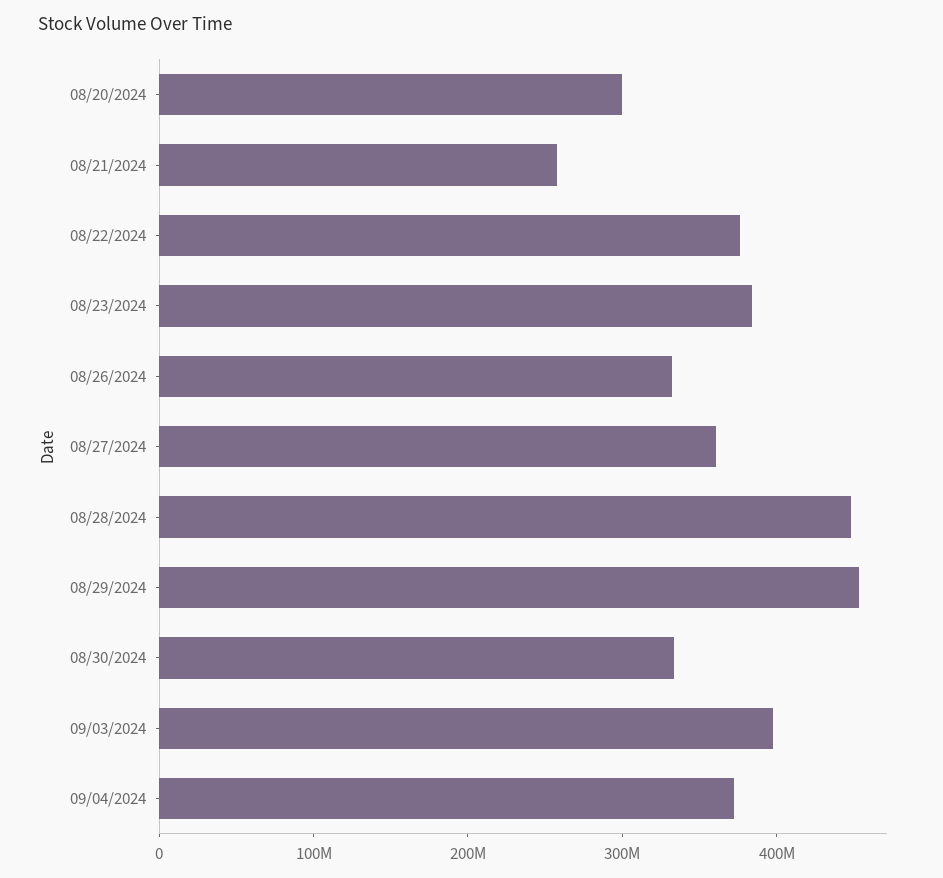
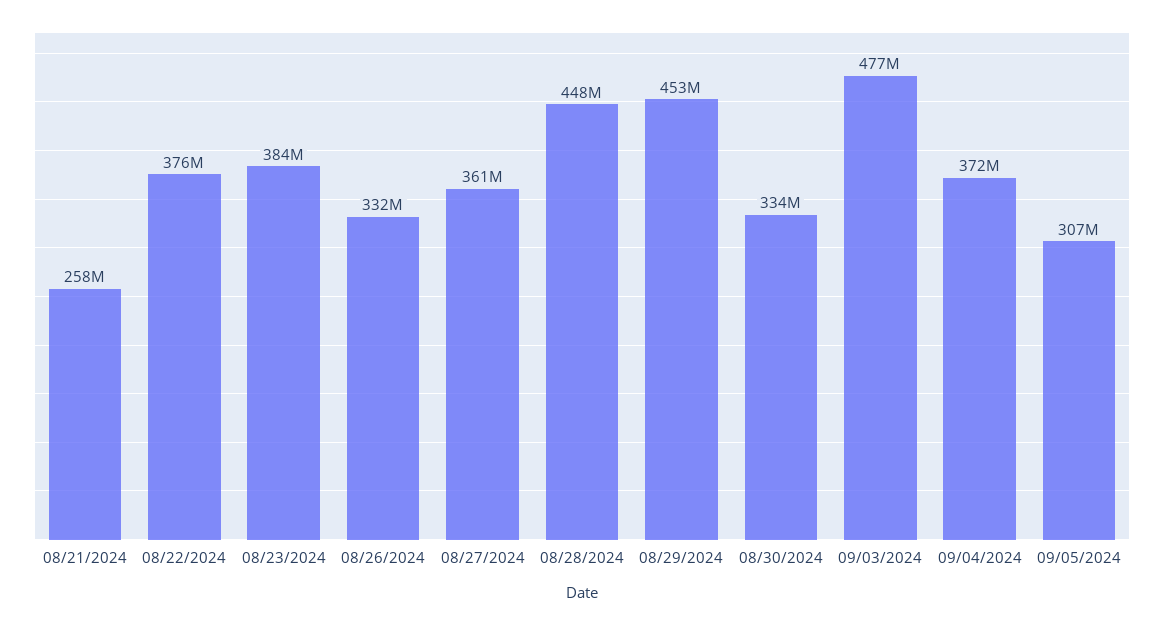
08/20/2024: 300000000 -> none
09/03/2024: 400000000 -> 477000000
09/05/2024: none -> 307000000

